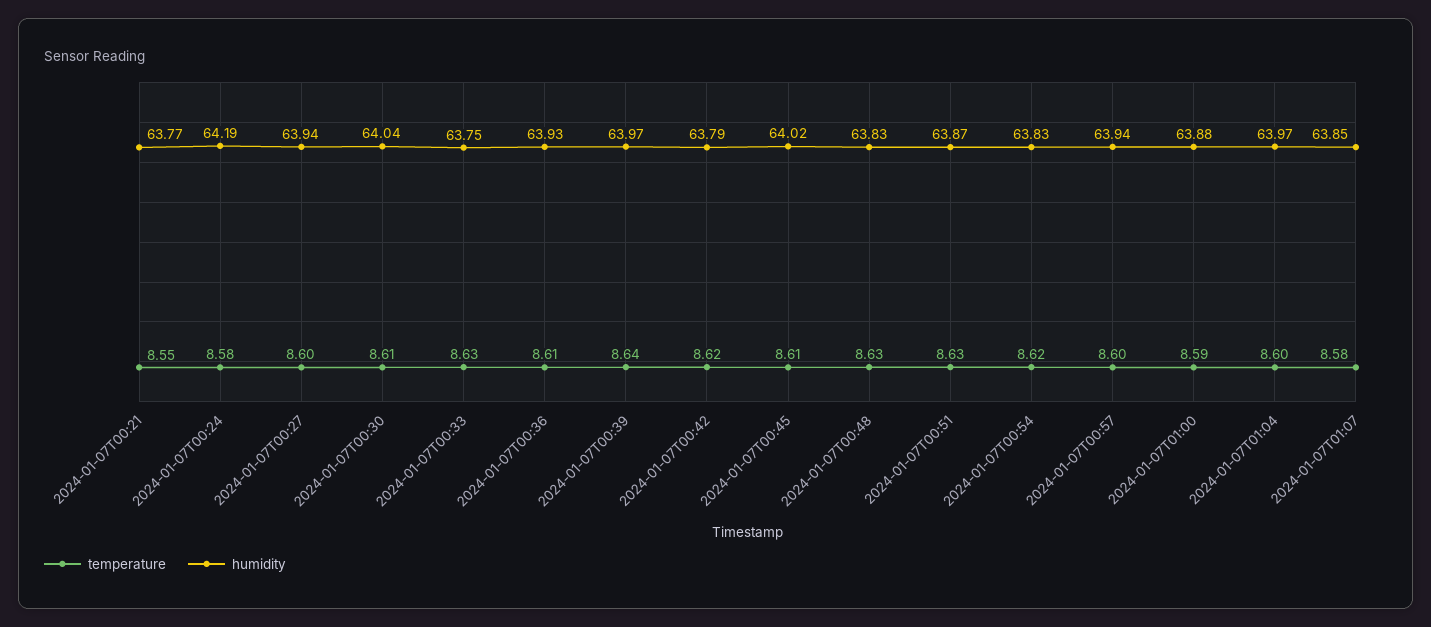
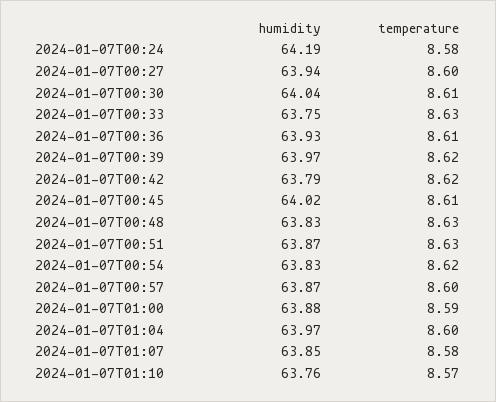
temperature, 2024-01-07T00:21: 8.55 -> none
humidity, 2024-01-07T00:21: 63.77 -> none
temperature, 2024-01-07T00:39: 8.64 -> 8.62
humidity, 2024-01-07T00:57: 63.94 -> 63.87
humidity, 2024-01-07T01:10: none -> 63.76
temperature, 2024-01-07T01:10: none -> 8.57

